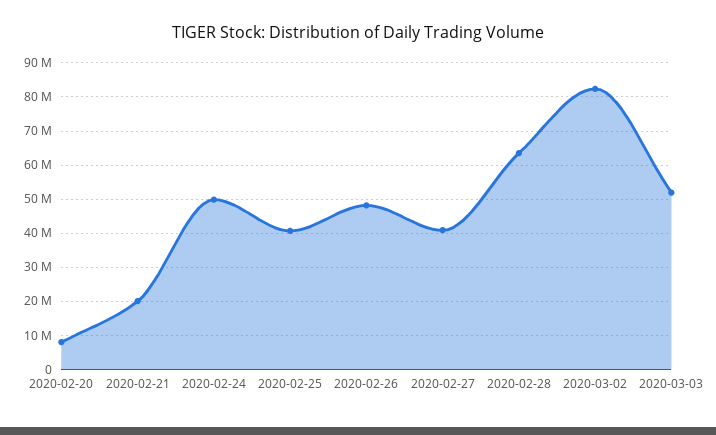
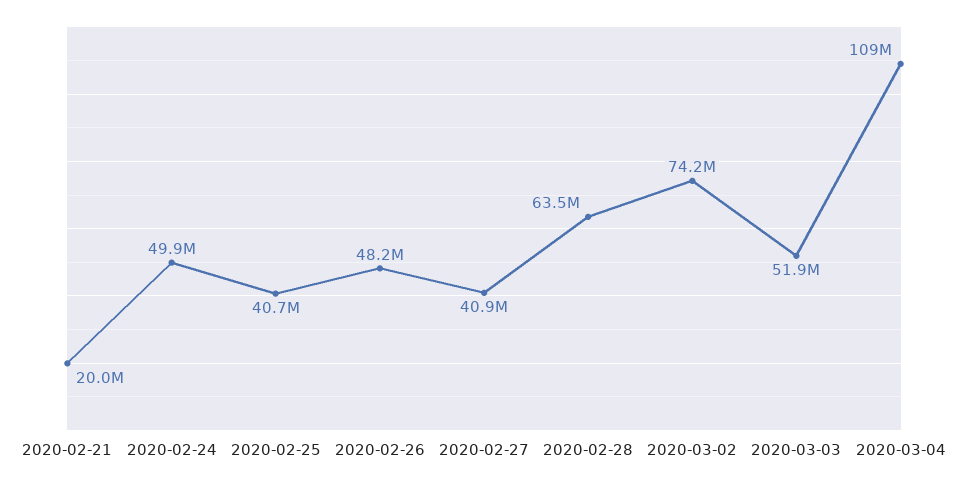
2020-02-20: 8000000 -> none
2020-03-02: 82000000 -> 74200000
2020-03-04: none -> 109000000

